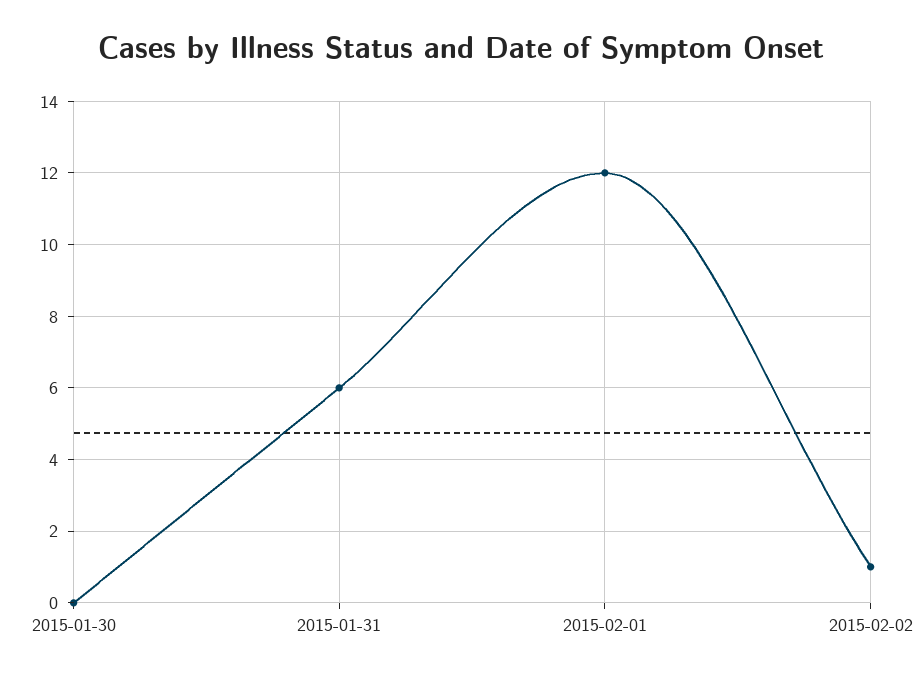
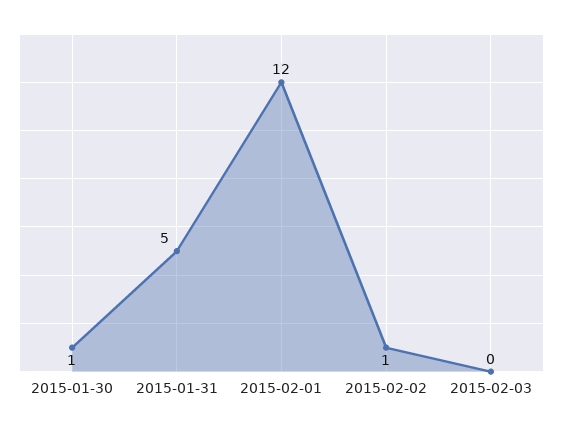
2015-01-30: 0 -> 1
2015-01-31: 6 -> 5
2015-02-03: none -> 0

